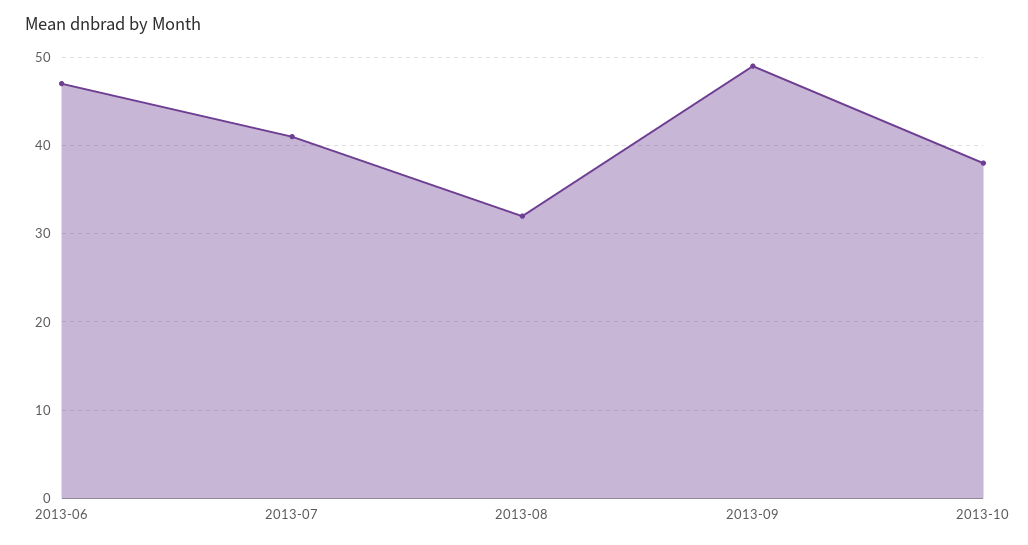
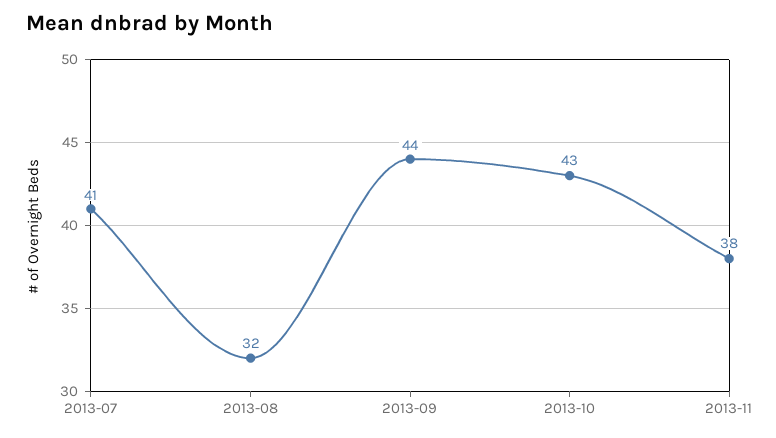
2013-06: 47 -> none
2013-09: 49 -> 44
2013-10: 38 -> 43
2013-11: none -> 38

